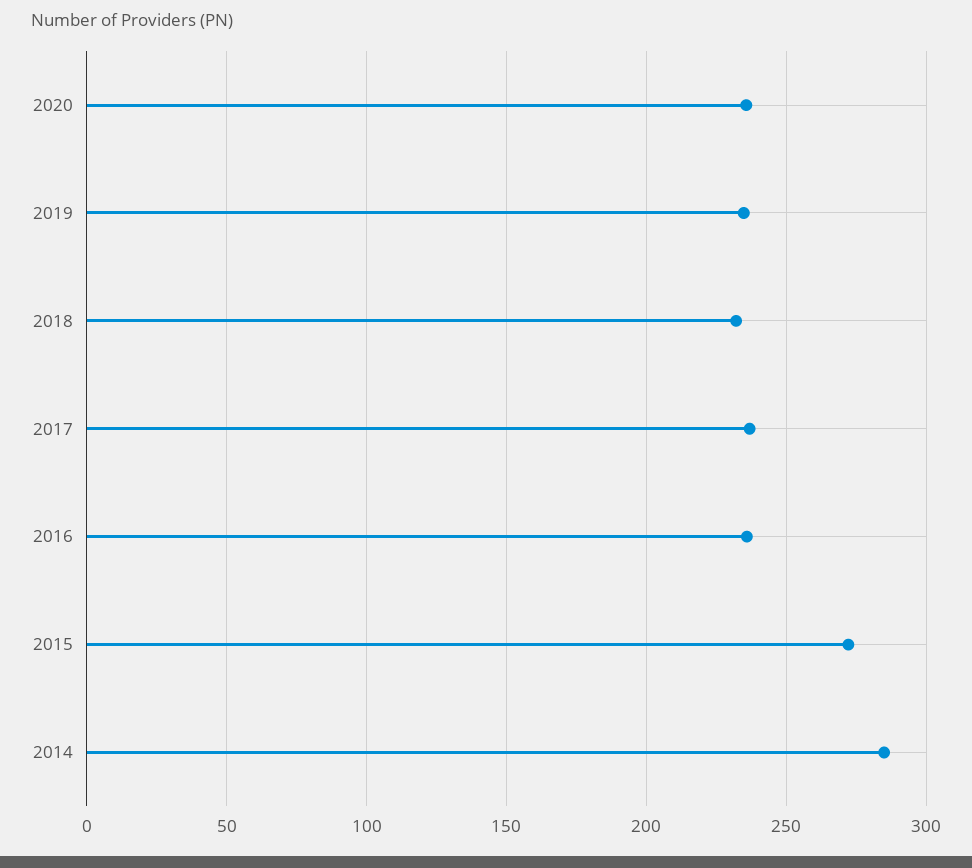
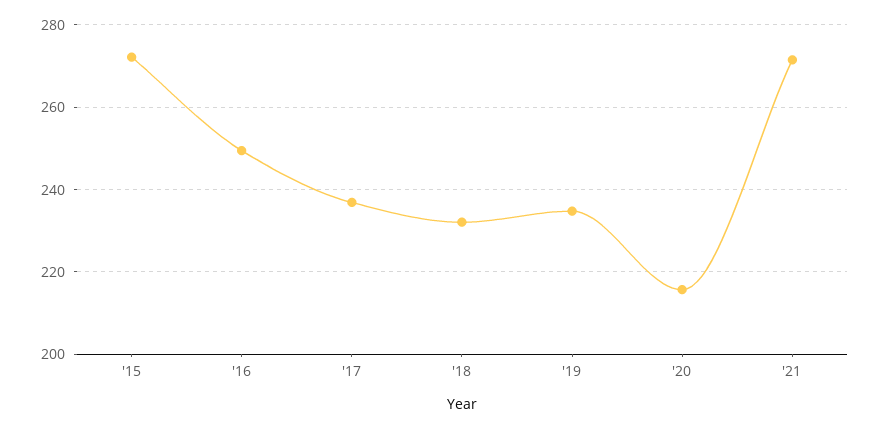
2020: 235 -> 216
2016: 235 -> 250
2014: 285 -> none
'21: none -> 272

